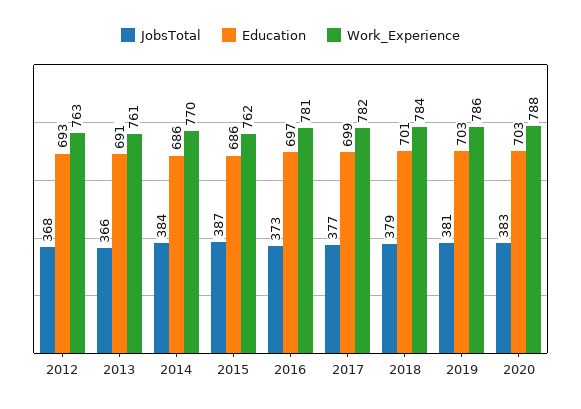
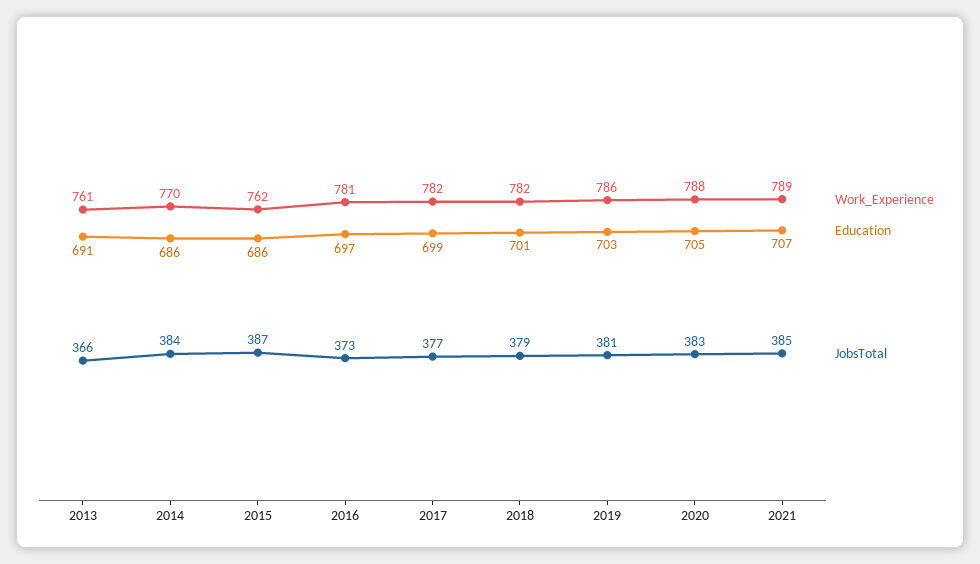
JobsTotal, 2012: 368 -> none
Education, 2012: 693 -> none
Work_Experience, 2012: 763 -> none
Work_Experience, 2018: 784 -> 782
Education, 2020: 703 -> 705
Work_Experience, 2021: none -> 789
Education, 2021: none -> 707
JobsTotal, 2021: none -> 385

